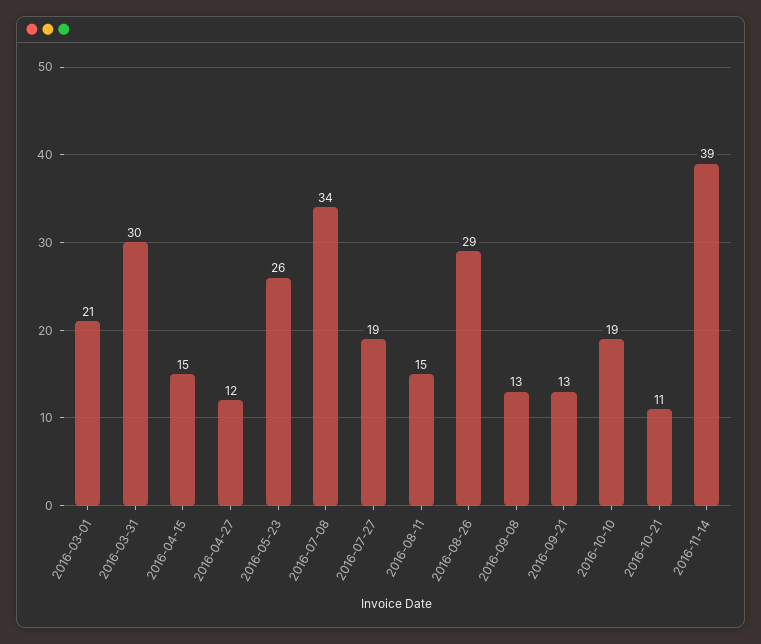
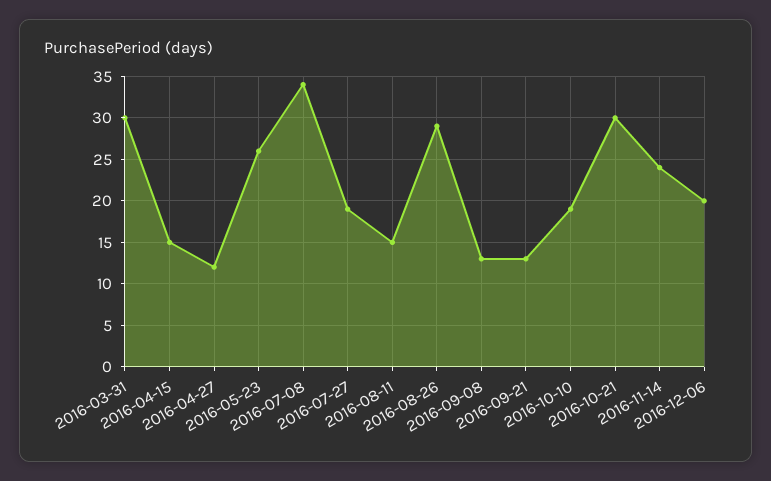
2016-03-01: 21 -> none
2016-10-21: 11 -> 30
2016-11-14: 39 -> 24
2016-12-06: none -> 20

